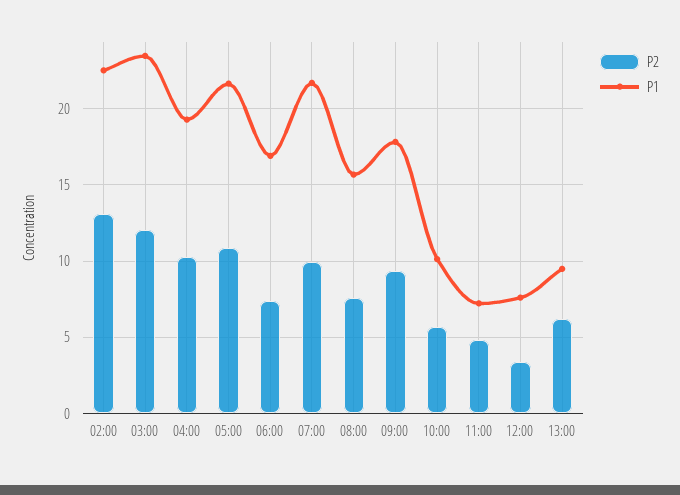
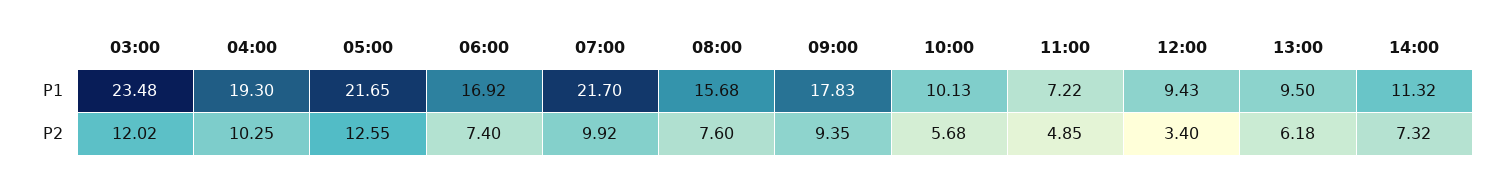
P2, 02:00: 13 -> none
P1, 02:00: 22.5 -> none
P2, 05:00: 11 -> 12.55
P1, 12:00: 7.5 -> 9.43
P1, 14:00: none -> 11.32
P2, 14:00: none -> 7.32

